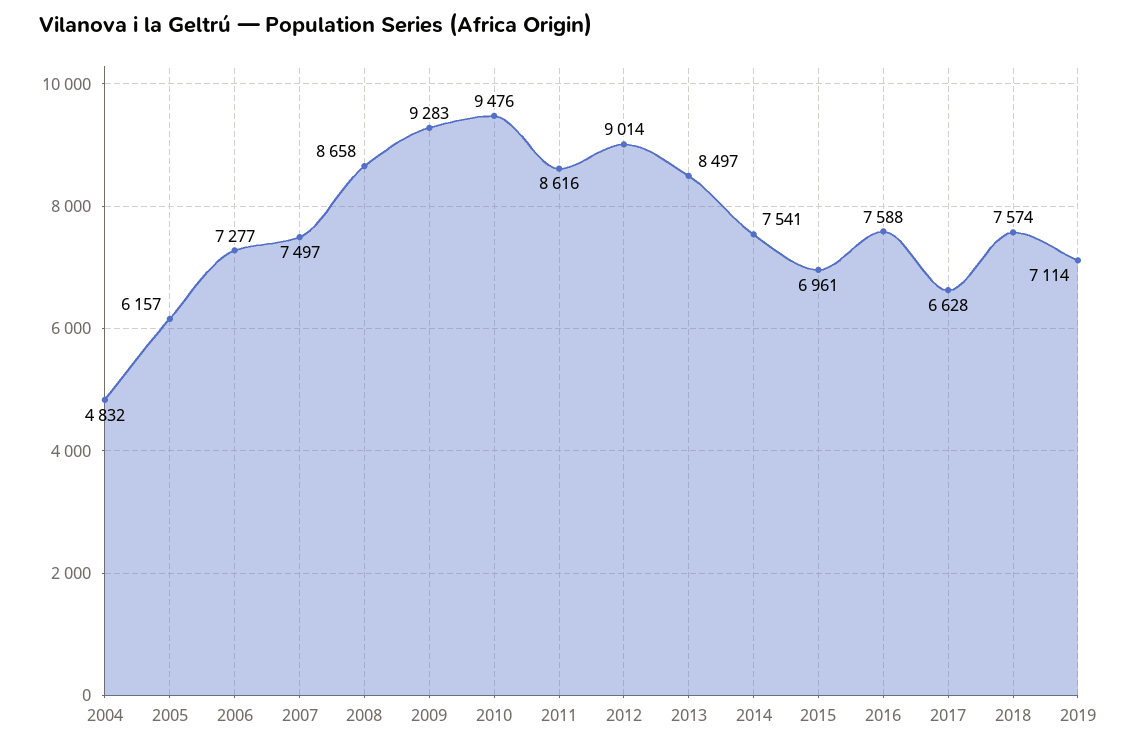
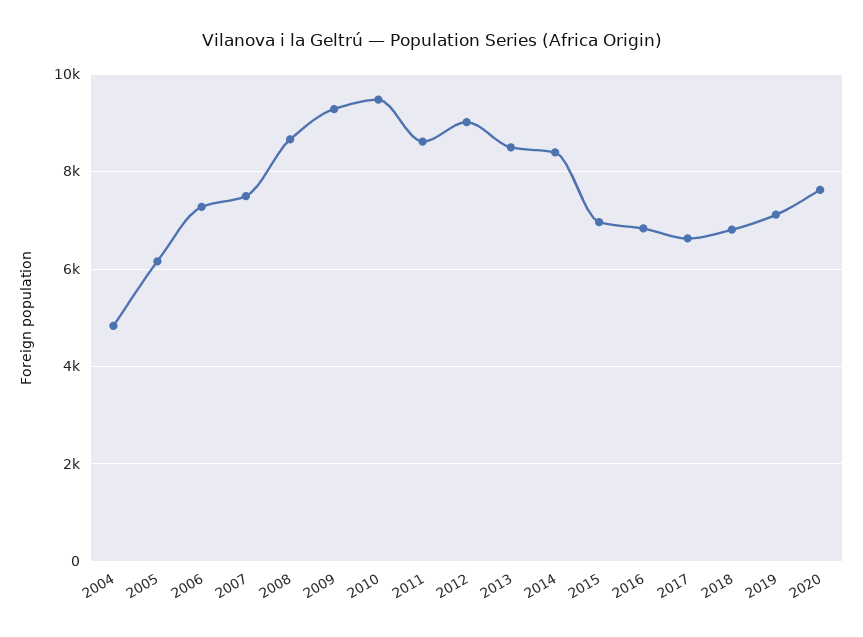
2014: 7541 -> 8400
2016: 7588 -> 6800
2018: 7574 -> 6800
2020: none -> 7600

